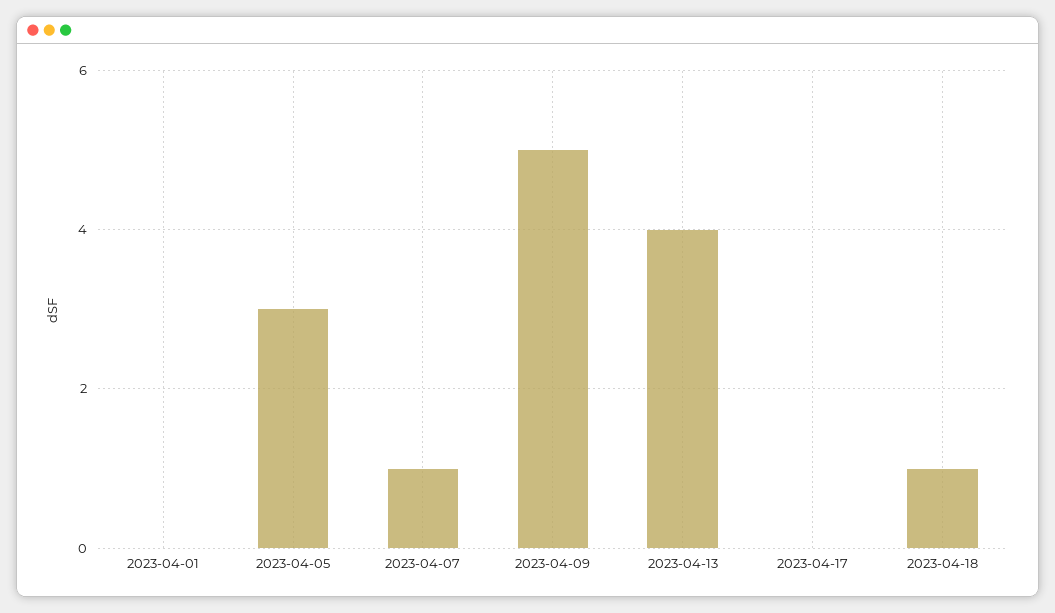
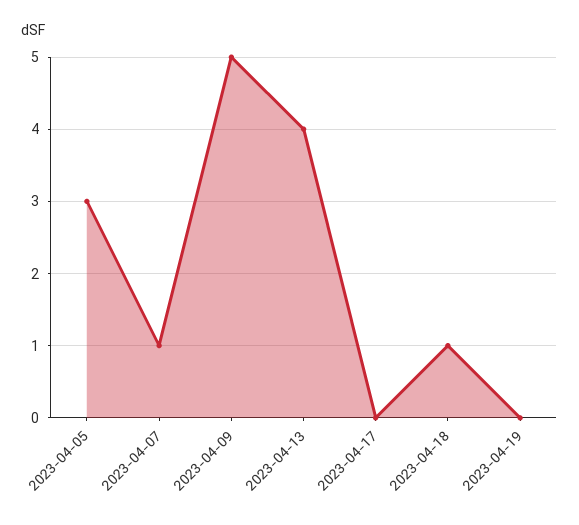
2023-04-01: 0 -> none
2023-04-19: none -> 0

